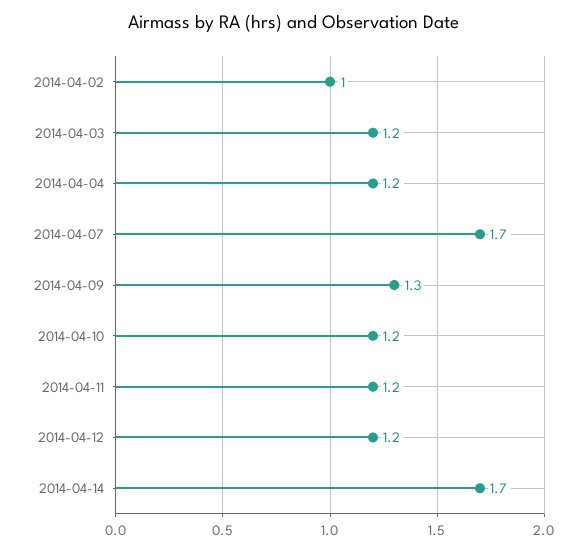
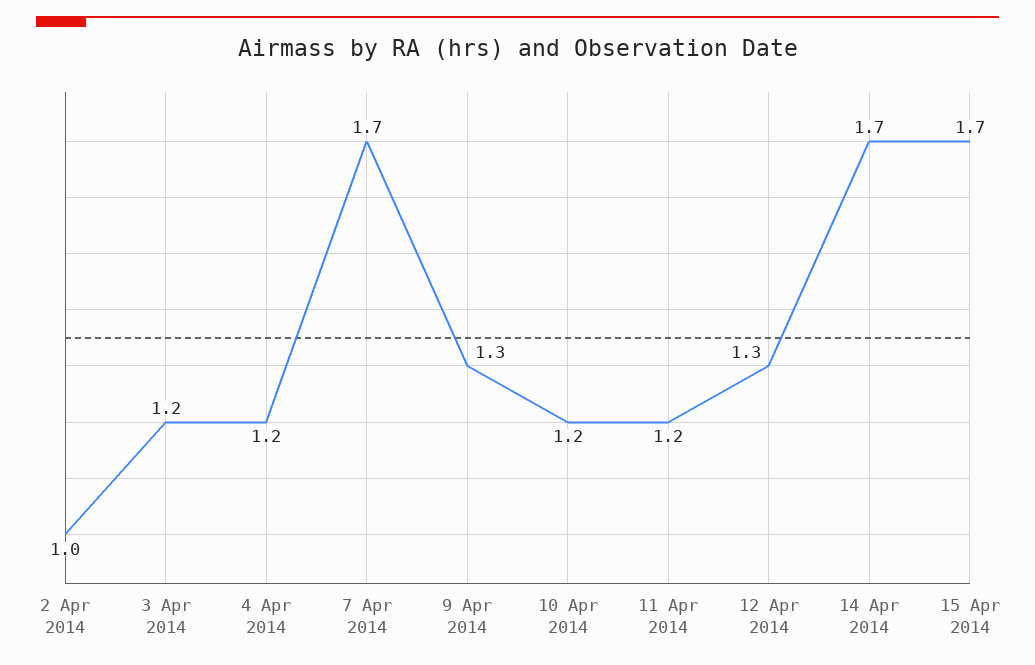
2014-04-12: 1.2 -> 1.3
15 Apr 2014: none -> 1.7

